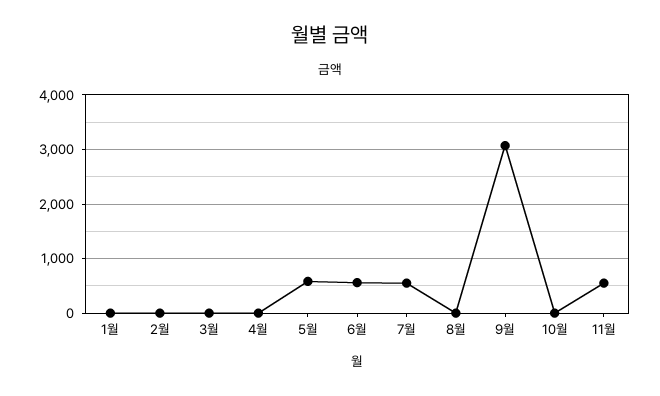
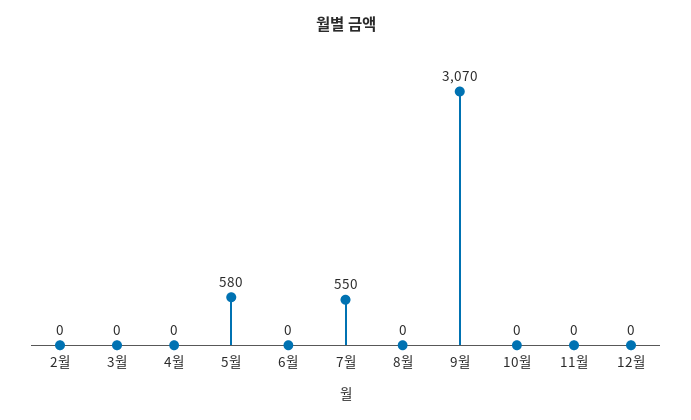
1월: 0 -> none
6월: 600 -> 0
11월: 600 -> 0
12월: none -> 0

